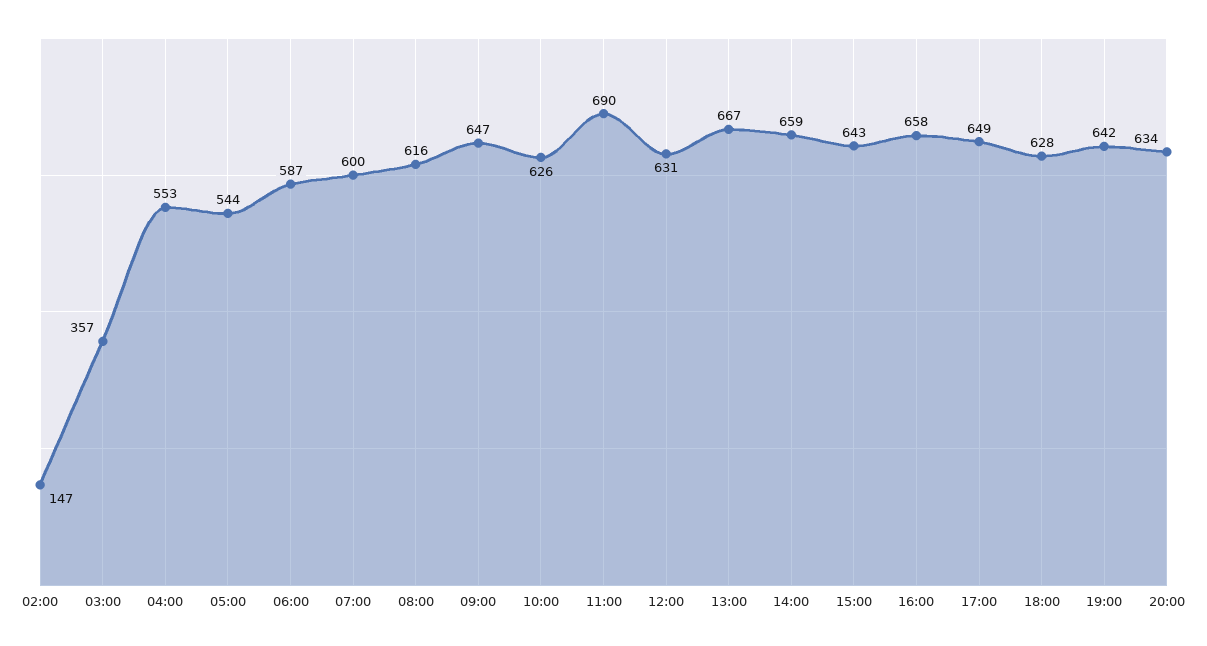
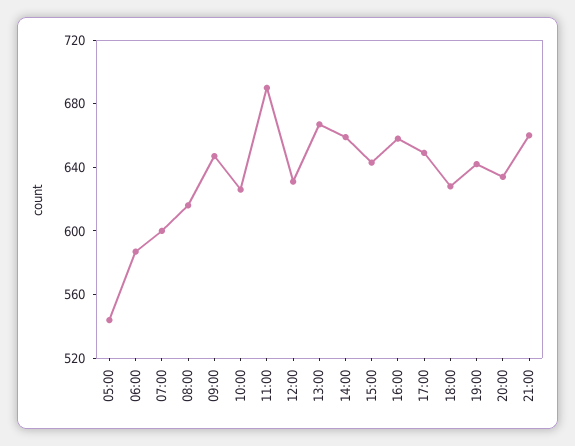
02:00: 147 -> none
03:00: 357 -> none
04:00: 553 -> none
21:00: none -> 660

